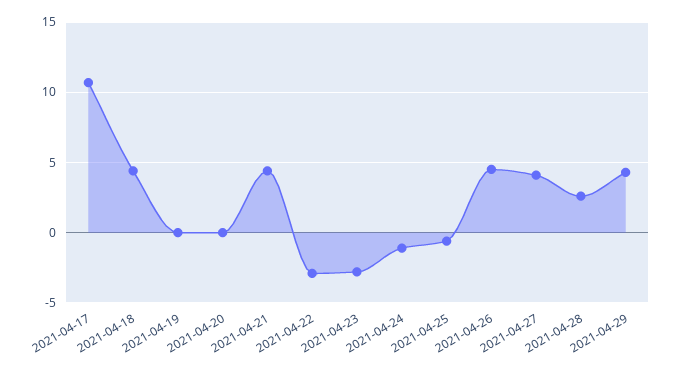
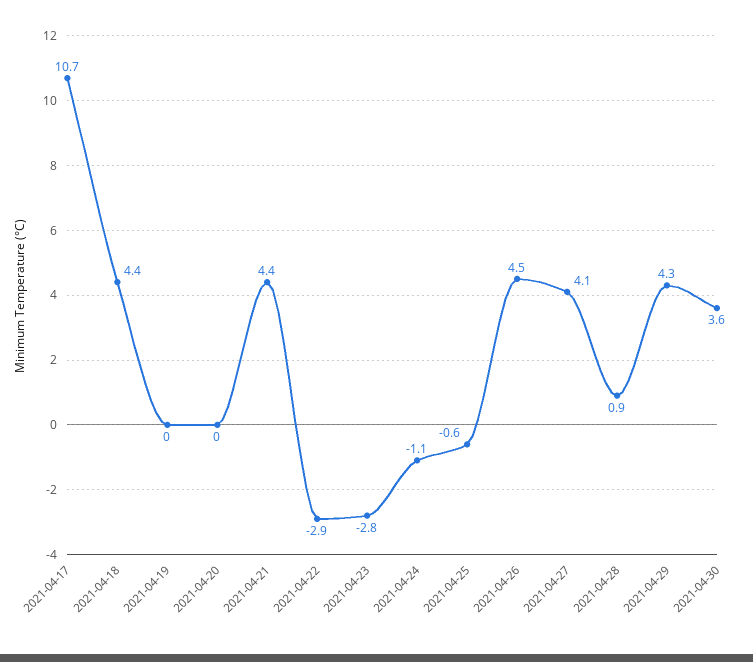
2021-04-28: 2.5 -> 0.9
2021-04-30: none -> 3.6

